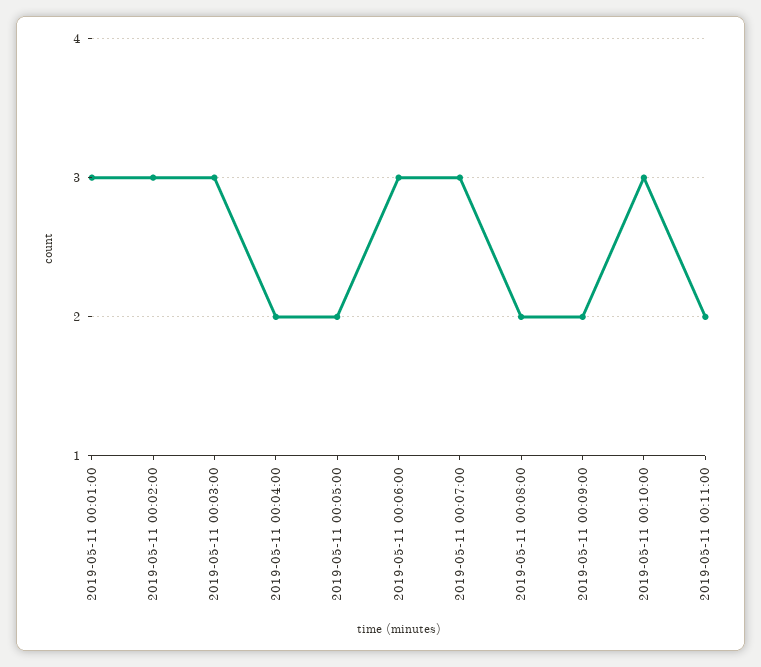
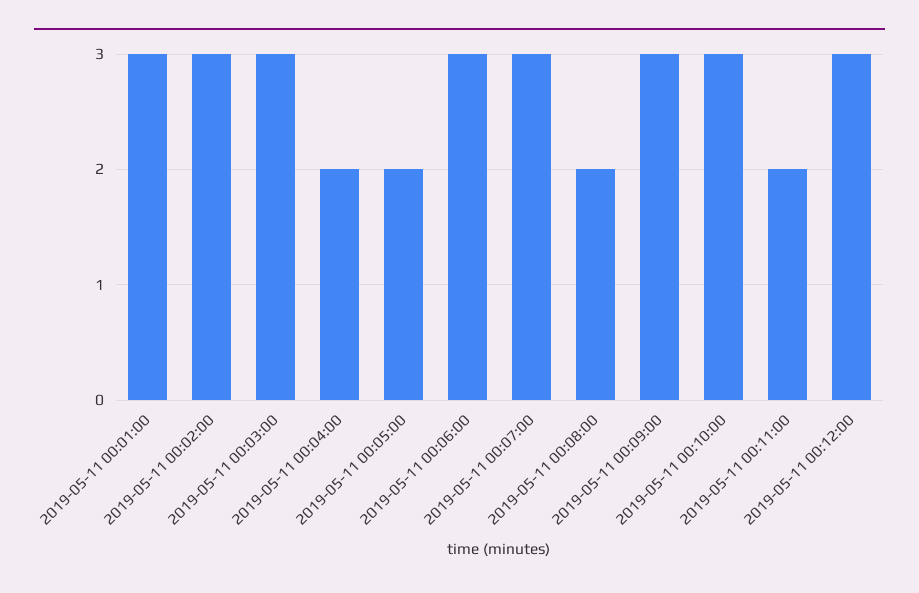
2019-05-11 00:09:00: 2 -> 3
2019-05-11 00:12:00: none -> 3

